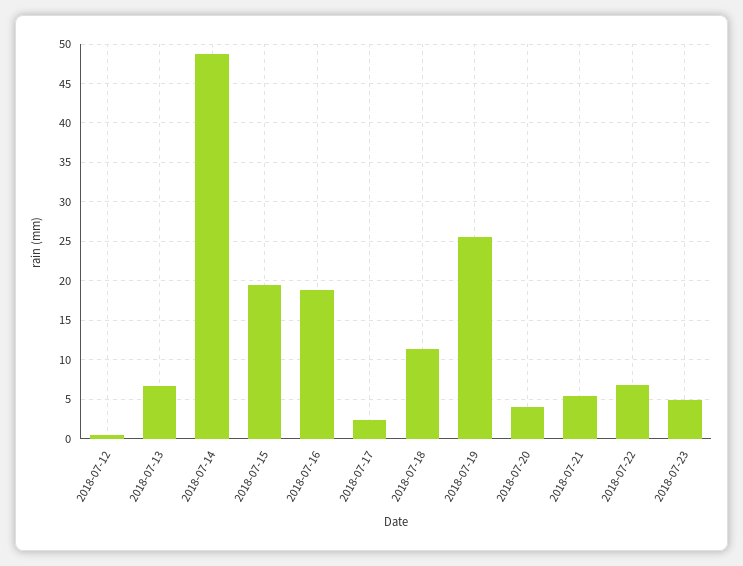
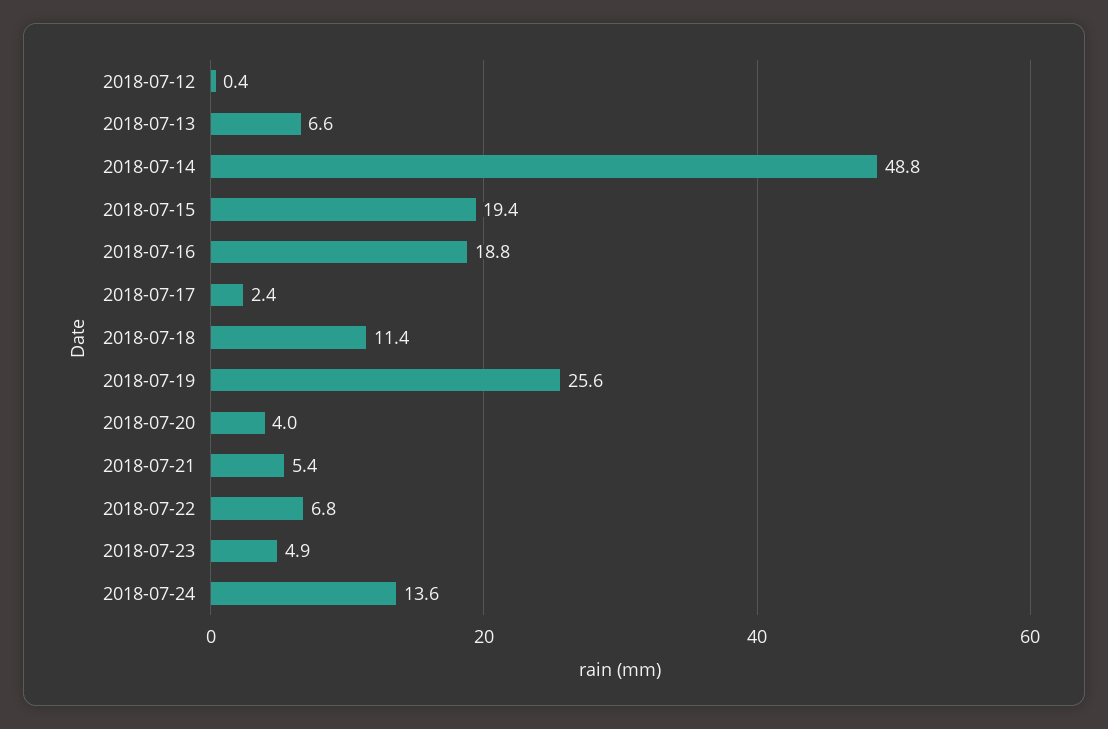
2018-07-24: none -> 13.6

